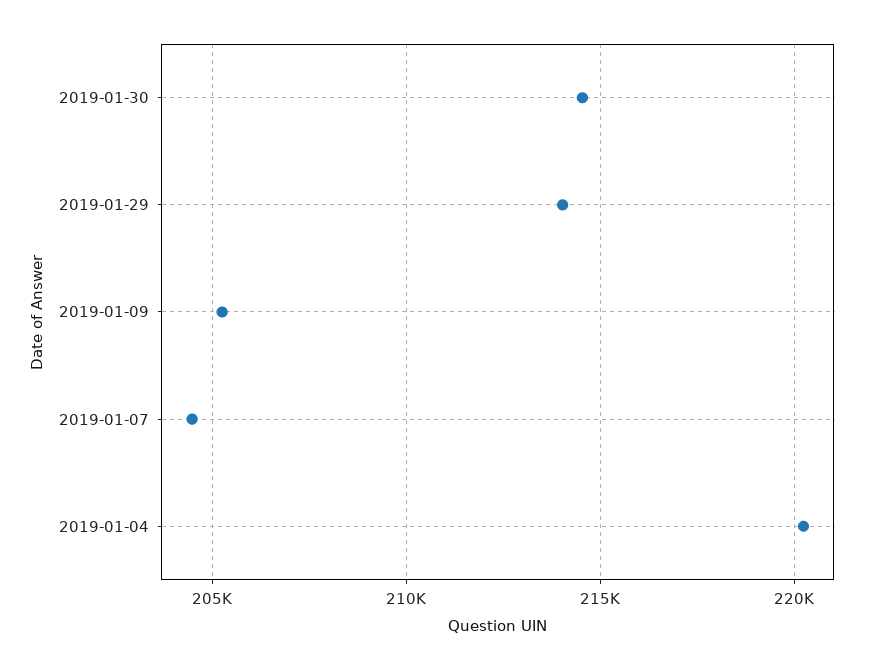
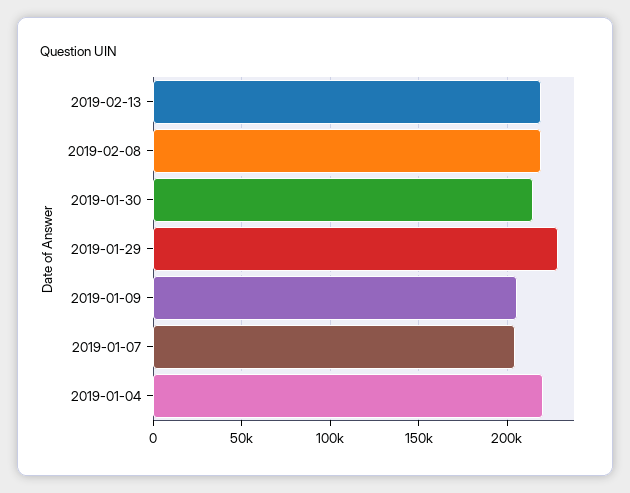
2019-01-29: 214000 -> 230000
2019-02-13: none -> 220000
2019-02-08: none -> 220000

